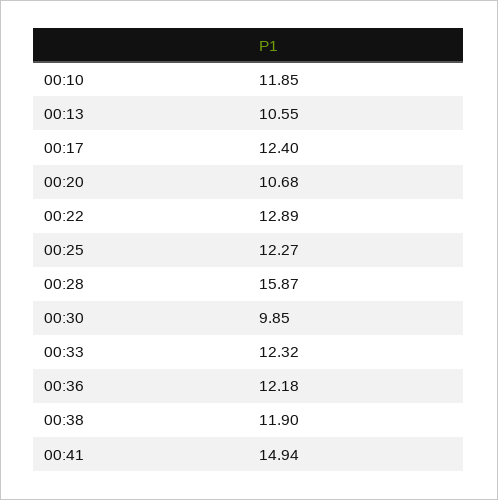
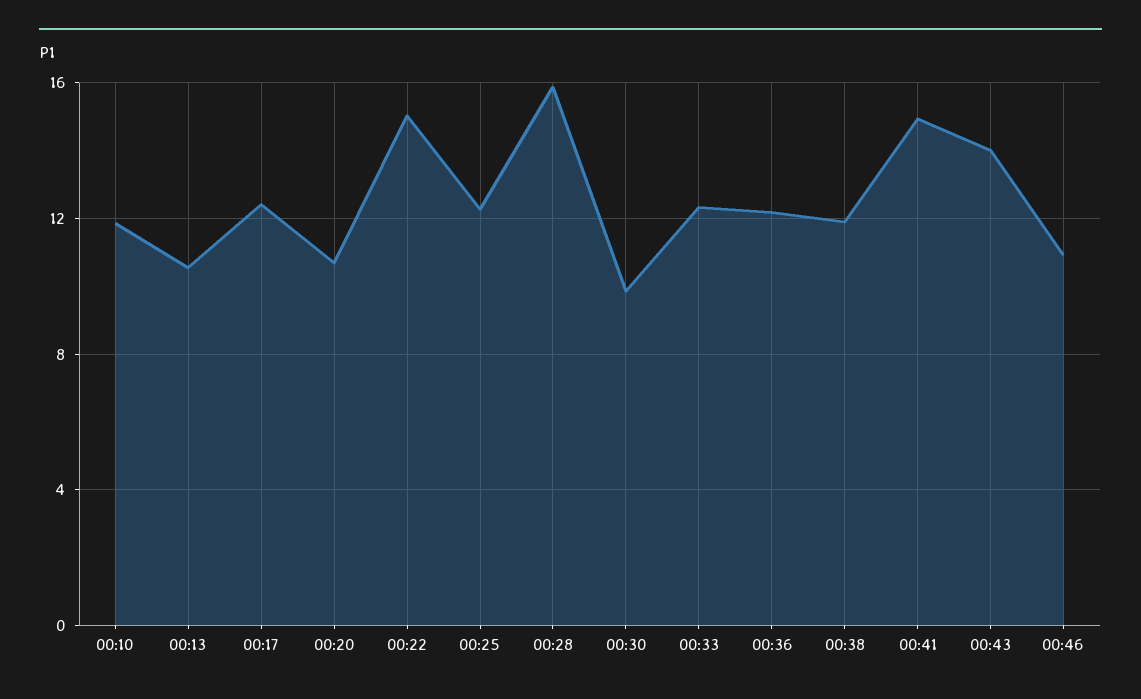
00:22: 12.89 -> 15
00:43: none -> 14
00:46: none -> 11

